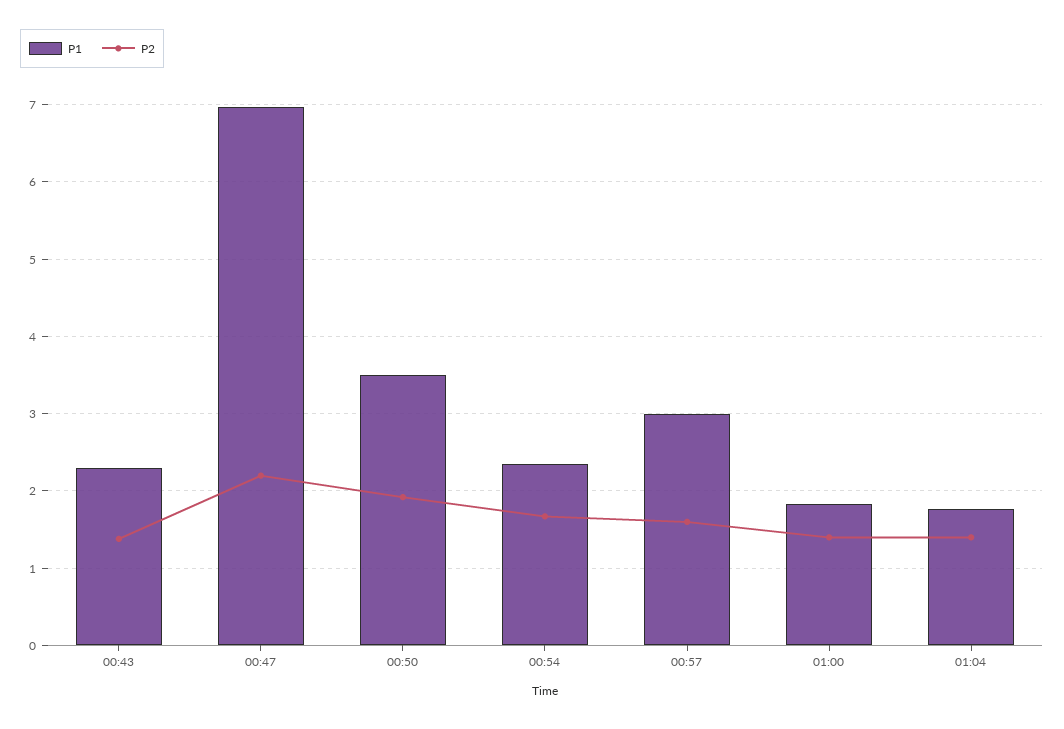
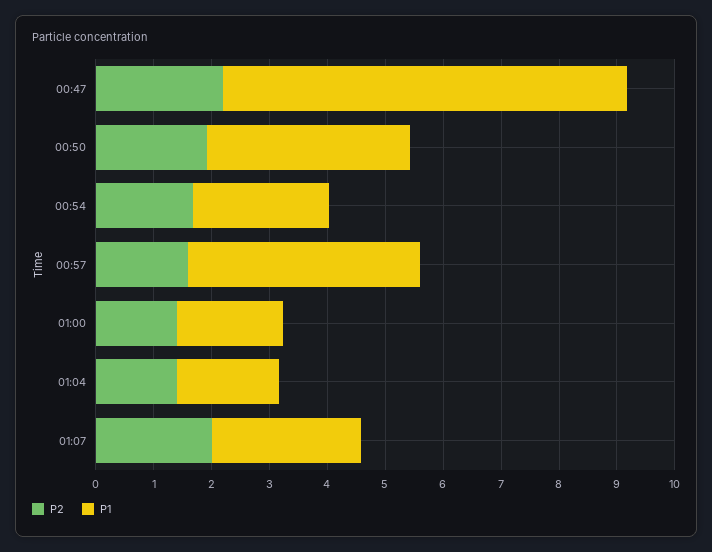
P1, 00:43: 2.3 -> none
P2, 00:43: 1.4 -> none
P1, 00:57: 3 -> 4
P2, 01:07: none -> 2
P1, 01:07: none -> 2.6

